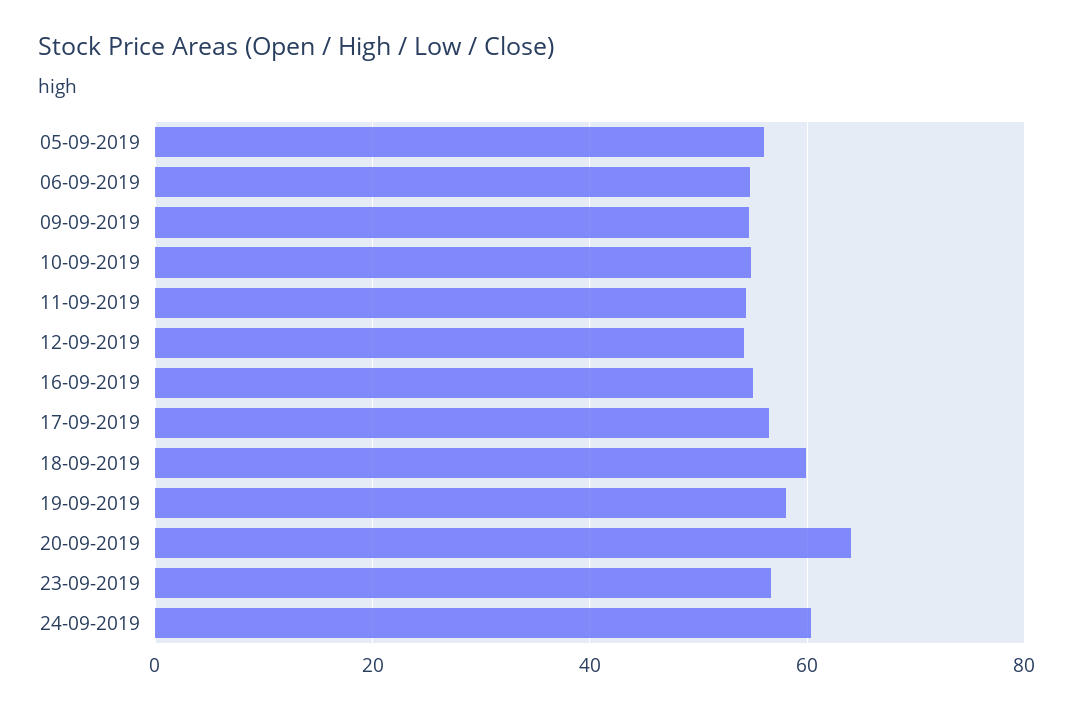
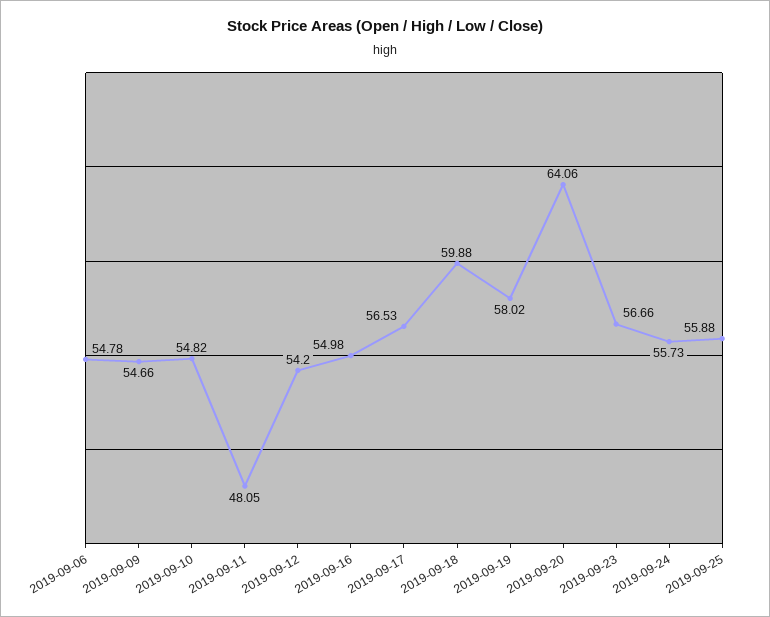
05-09-2019: 56 -> none
11-09-2019: 54 -> 48.05
24-09-2019: 60 -> 55.73
2019-09-25: none -> 55.88

